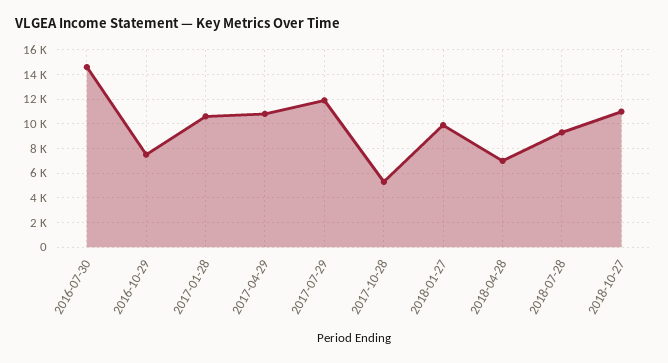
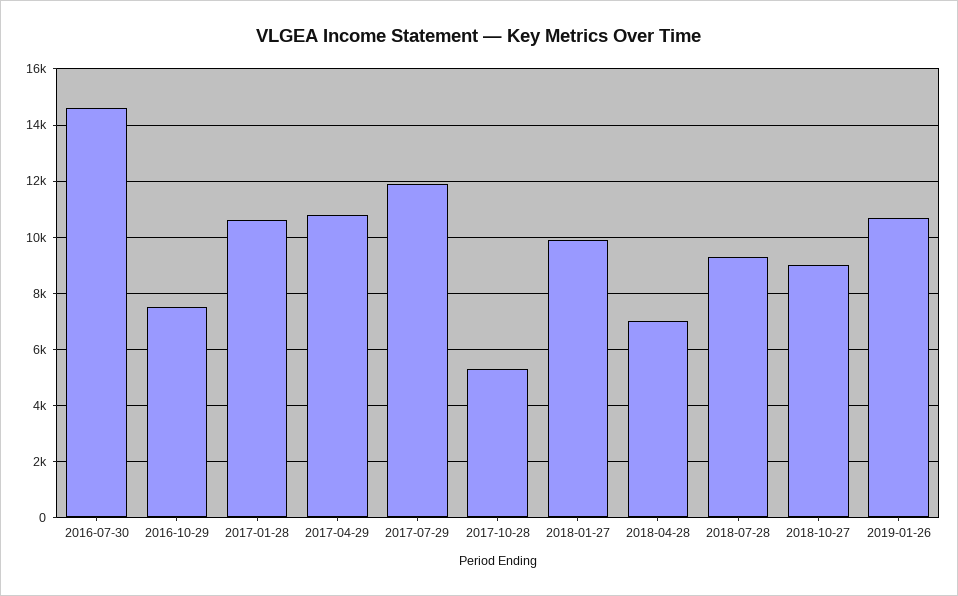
2018-10-27: 11000 -> 9000
2019-01-26: none -> 10750

